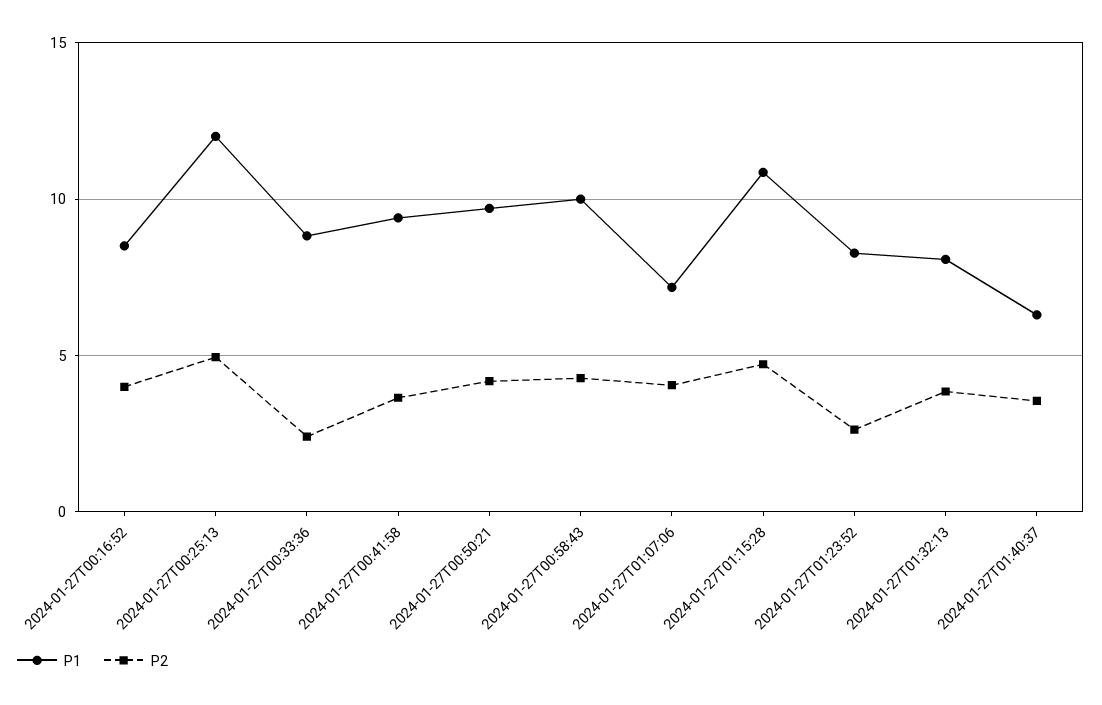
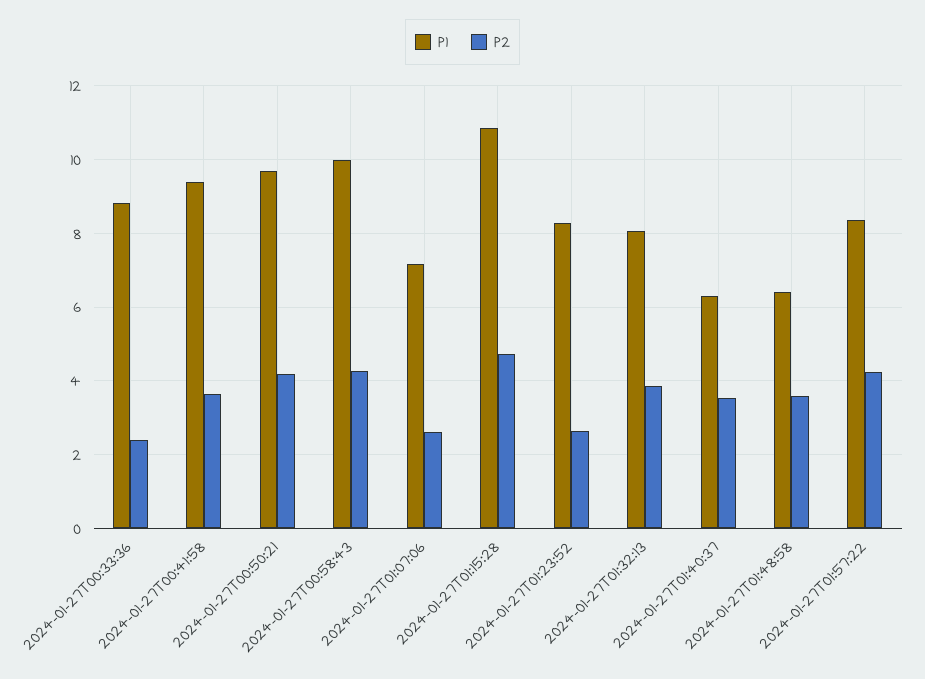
P1, 2024-01-27T00:16:52: 8.5 -> none
P2, 2024-01-27T00:16:52: 4 -> none
P1, 2024-01-27T00:25:13: 12 -> none
P2, 2024-01-27T00:25:13: 5 -> none
P2, 2024-01-27T01:07:06: 4 -> 2.6
P1, 2024-01-27T01:48:58: none -> 6.4
P2, 2024-01-27T01:48:58: none -> 3.6
P1, 2024-01-27T01:57:22: none -> 8.4
P2, 2024-01-27T01:57:22: none -> 4.2

